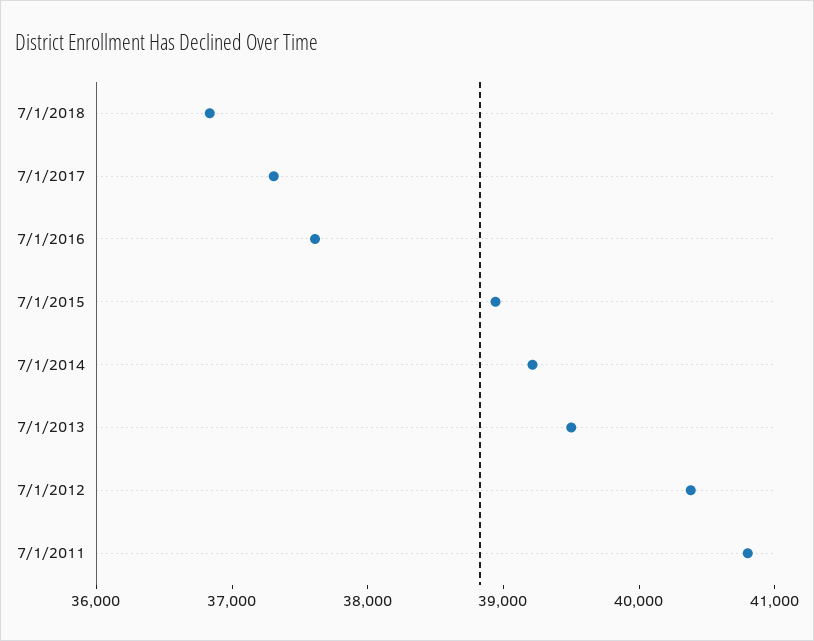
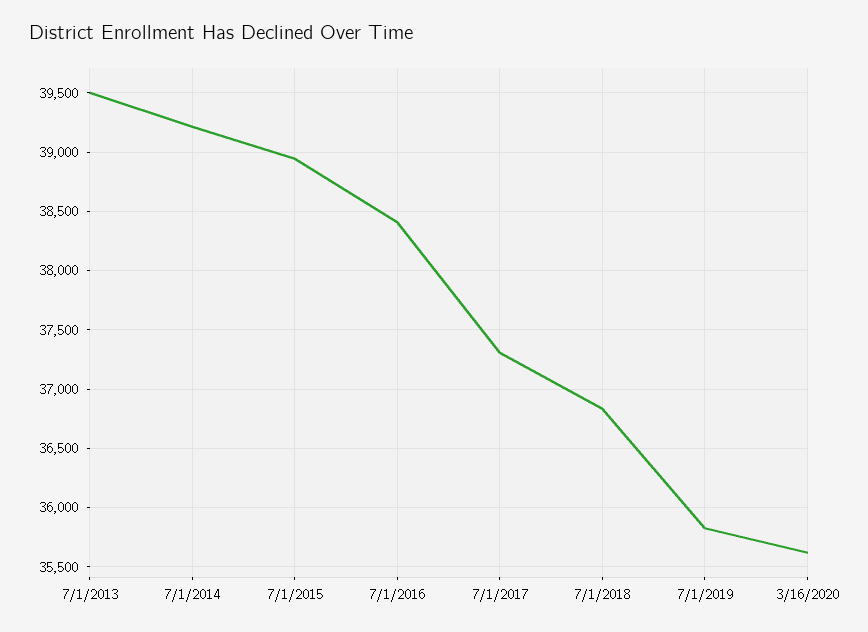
7/1/2016: 37600 -> 38400
7/1/2012: 40400 -> none
7/1/2011: 40800 -> none
7/1/2019: none -> 35800
3/16/2020: none -> 35600

